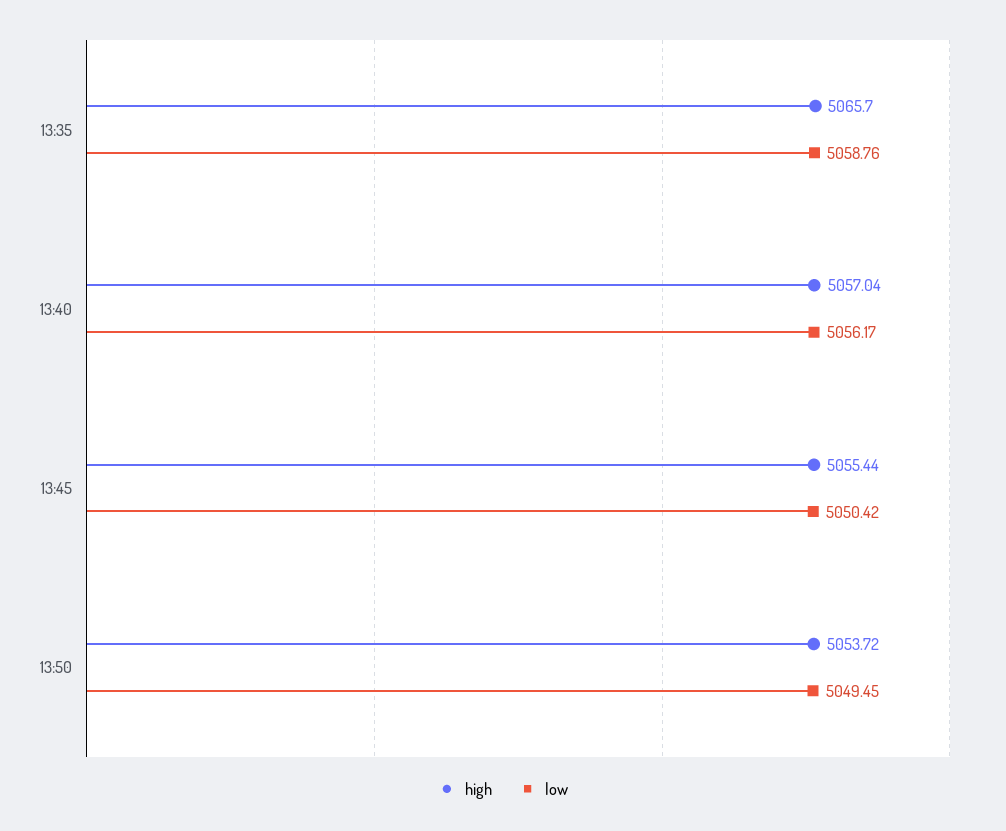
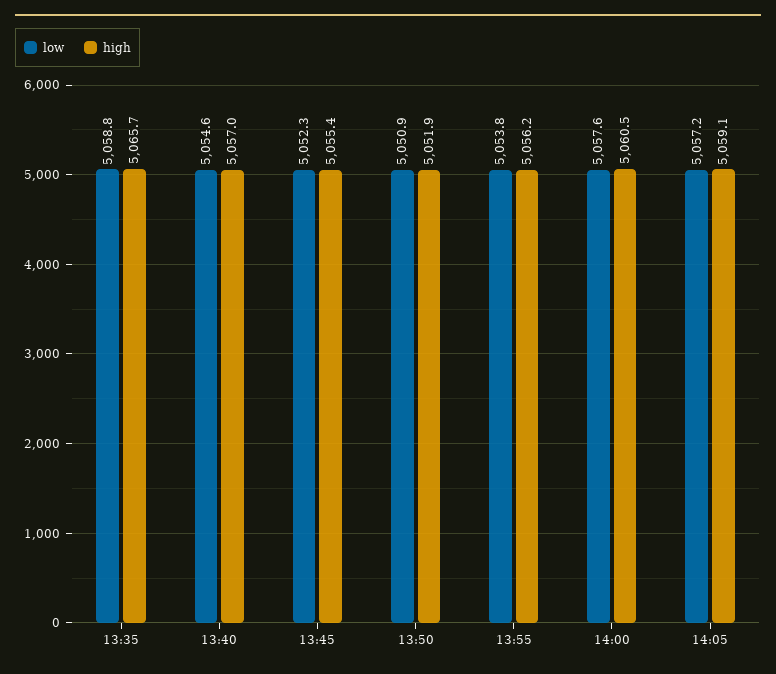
low, 13:40: 5056.17 -> 5054.6
low, 13:45: 5050.42 -> 5052.3
high, 13:50: 5053.72 -> 5051.9
low, 13:50: 5049.45 -> 5050.9
low, 13:55: none -> 5053.8
high, 13:55: none -> 5056.2
low, 14:00: none -> 5057.6
high, 14:00: none -> 5060.5
low, 14:05: none -> 5057.2
high, 14:05: none -> 5059.1

